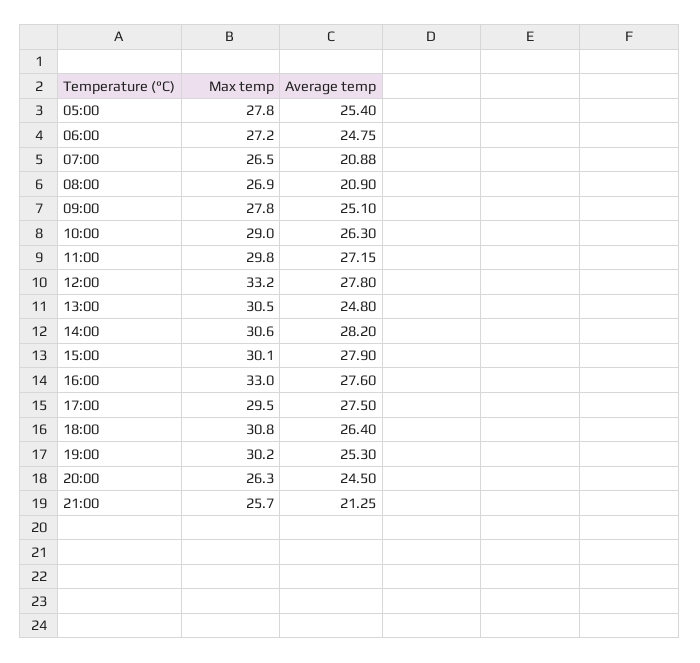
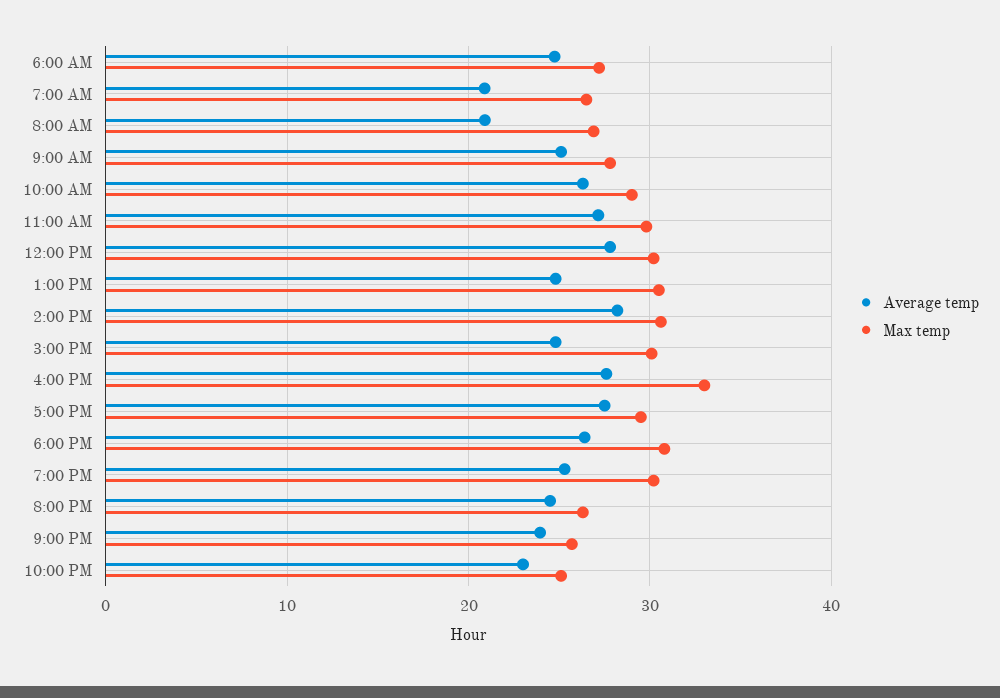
Max temp, 05:00: 27.8 -> none
Average temp, 05:00: 25.4 -> none
Max temp, 12:00: 33.2 -> 30
Average temp, 15:00: 27.9 -> 25
Average temp, 21:00: 21.25 -> 24
Average temp, 10:00 PM: none -> 23
Max temp, 10:00 PM: none -> 25

